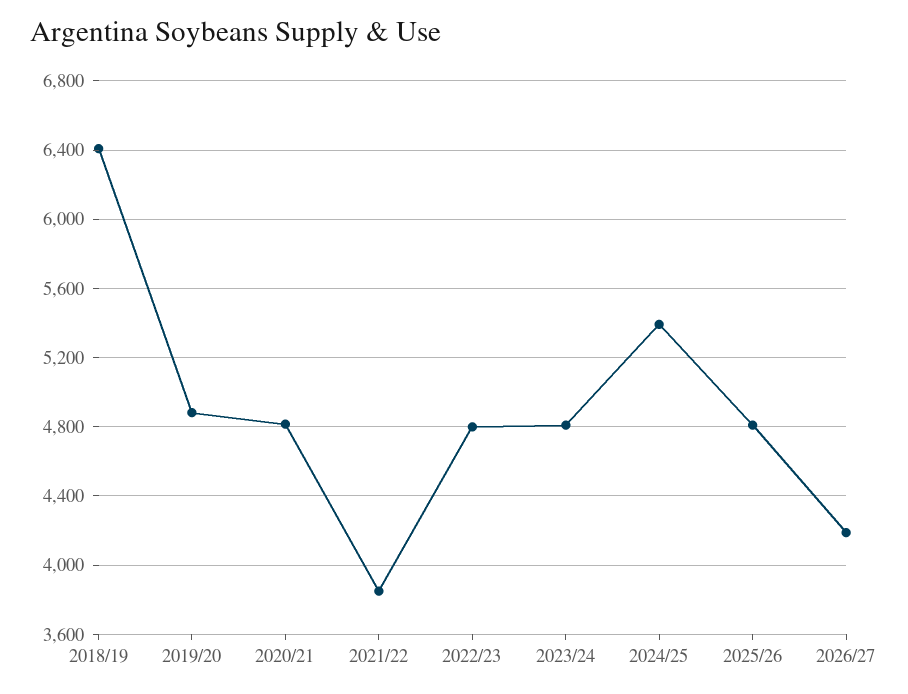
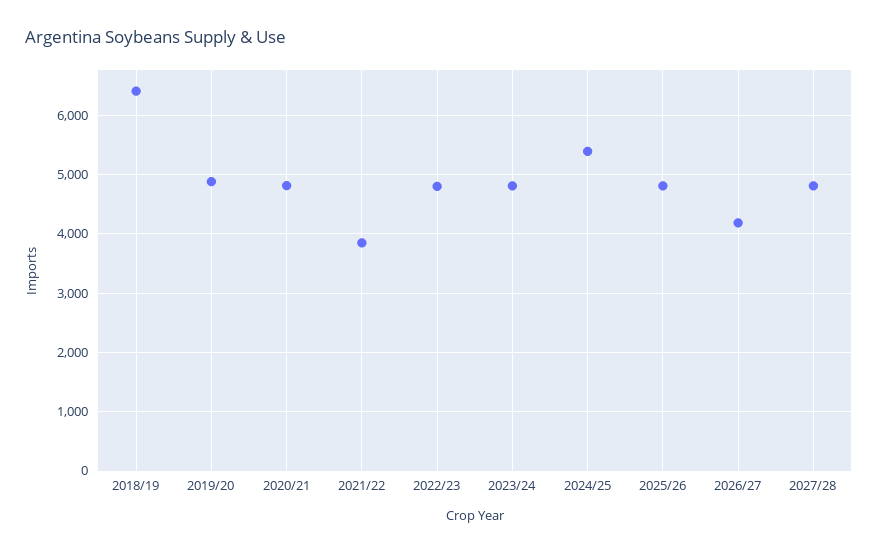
2027/28: none -> 4800

